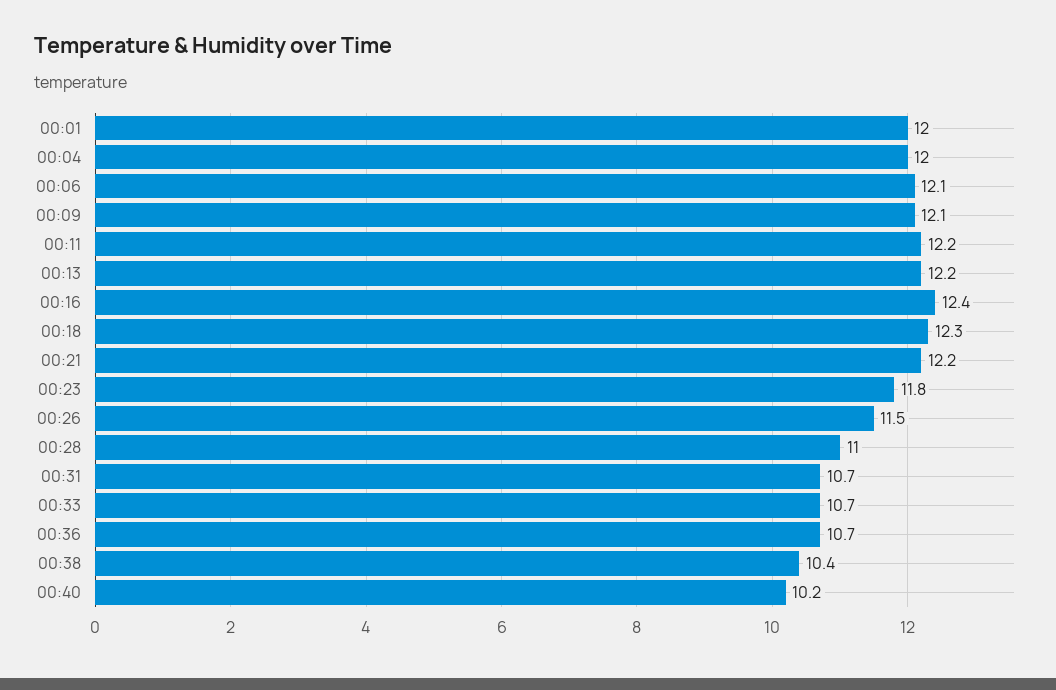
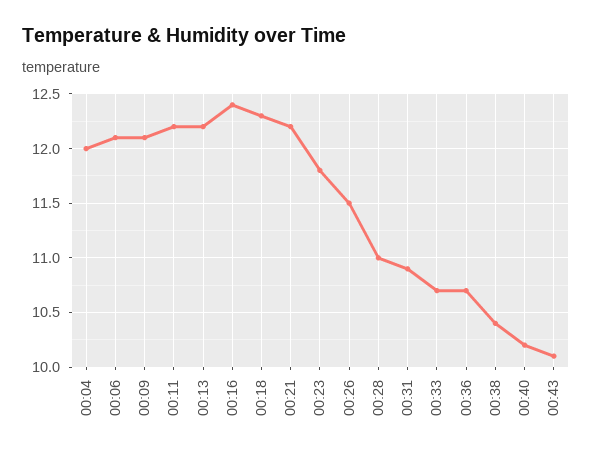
00:01: 12 -> none
00:31: 10.7 -> 10.9
00:43: none -> 10.1

